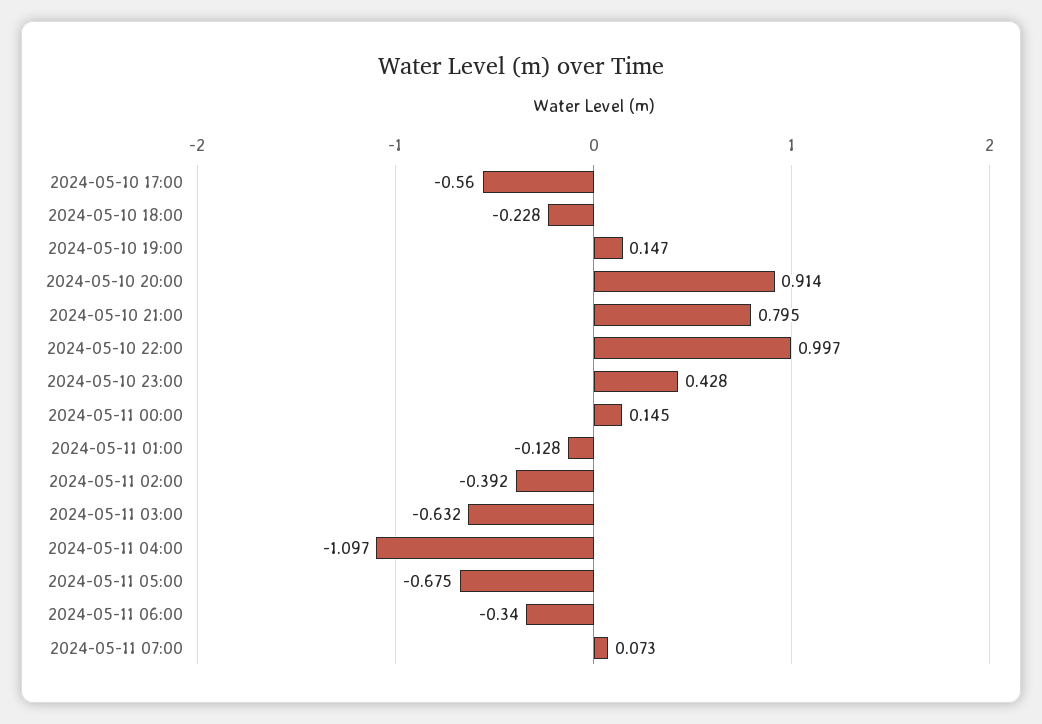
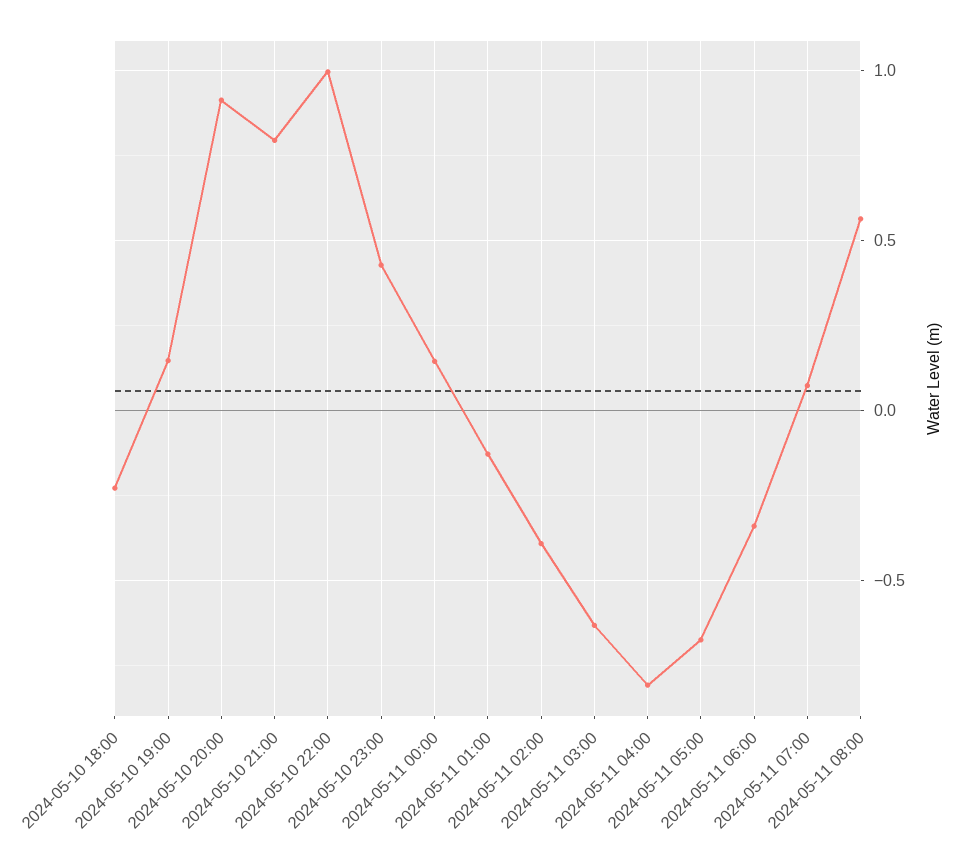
2024-05-10 17:00: -0.56 -> none
2024-05-11 04:00: -1.097 -> -0.8
2024-05-11 08:00: none -> 0.55

